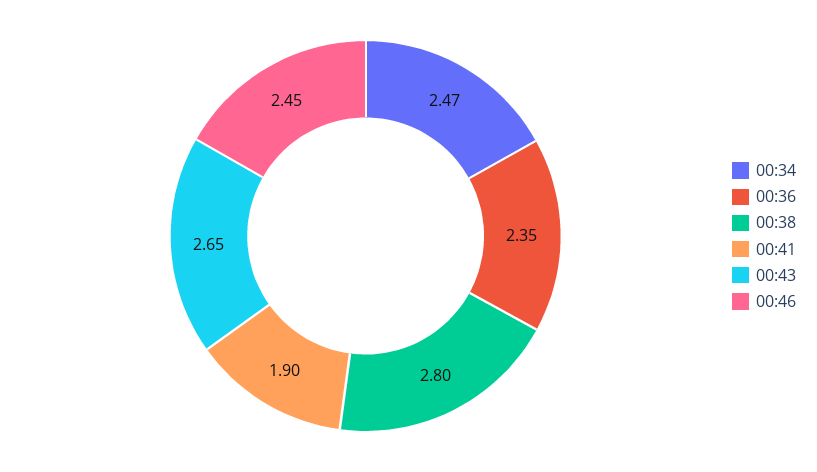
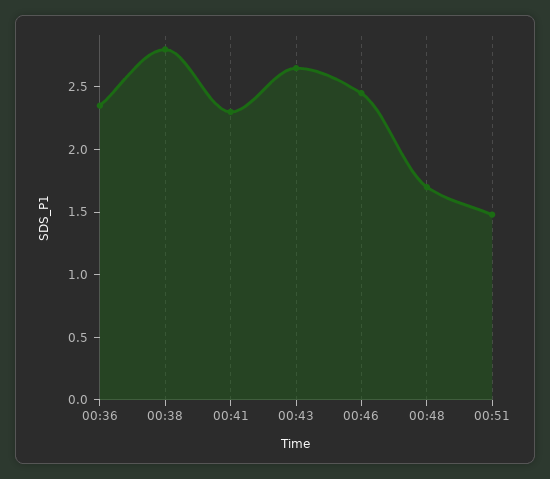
00:34: 2.47 -> none
00:41: 1.9 -> 2.3
00:48: none -> 1.7
00:51: none -> 1.5

